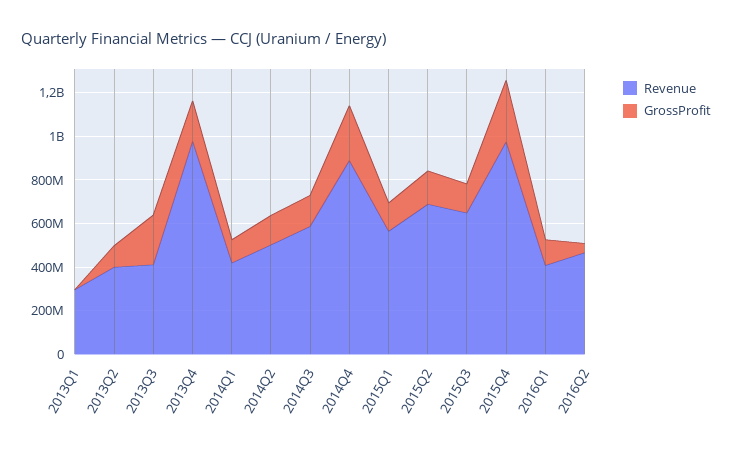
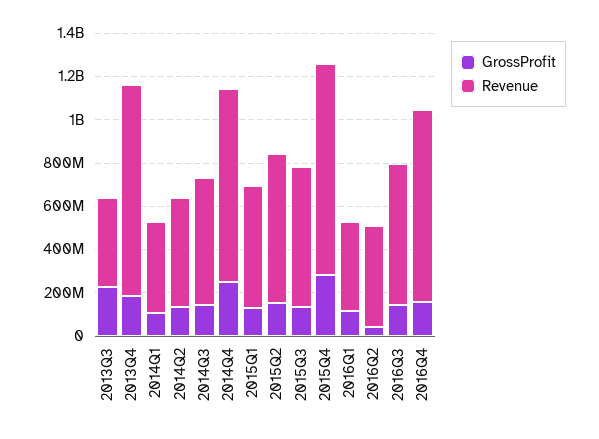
Revenue, 2013Q1: 300000000 -> none
GrossProfit, 2013Q1: 0 -> none
Revenue, 2013Q2: 400000000 -> none
GrossProfit, 2013Q2: 100000000 -> none
GrossProfit, 2016Q3: none -> 150000000
Revenue, 2016Q3: none -> 650000000
GrossProfit, 2016Q4: none -> 150000000
Revenue, 2016Q4: none -> 900000000

